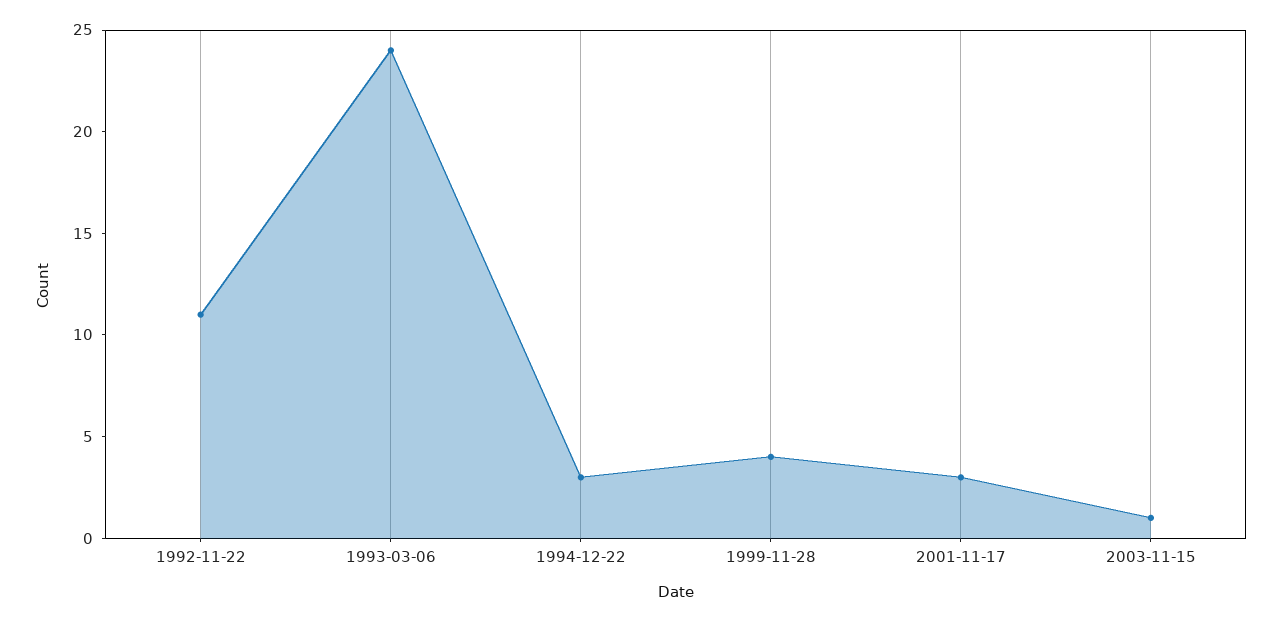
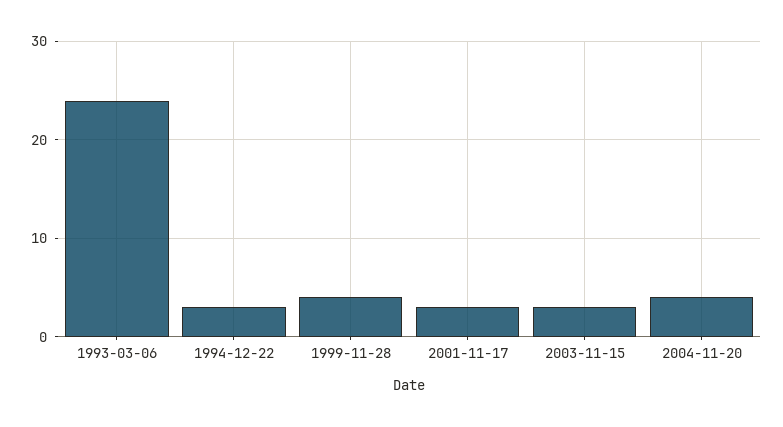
1992-11-22: 11 -> none
2003-11-15: 1 -> 3
2004-11-20: none -> 4

